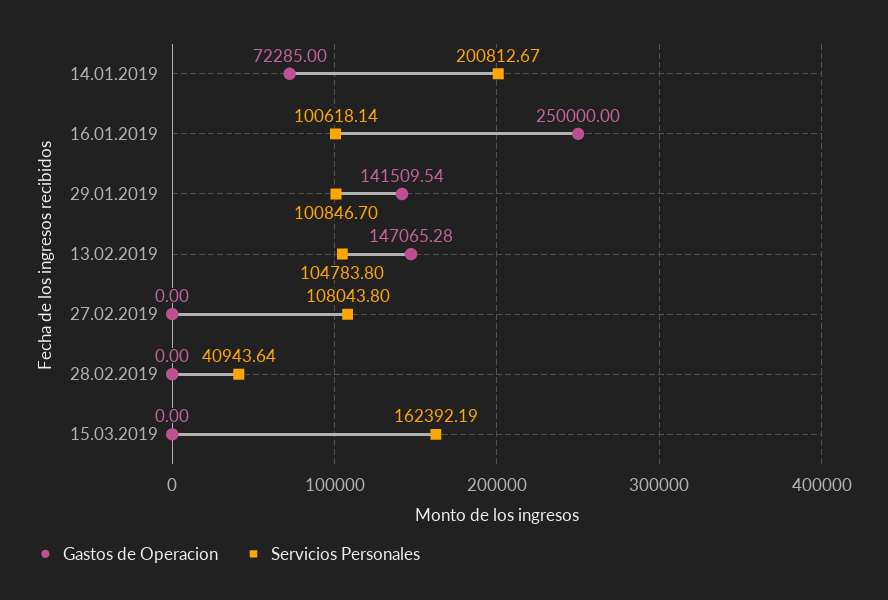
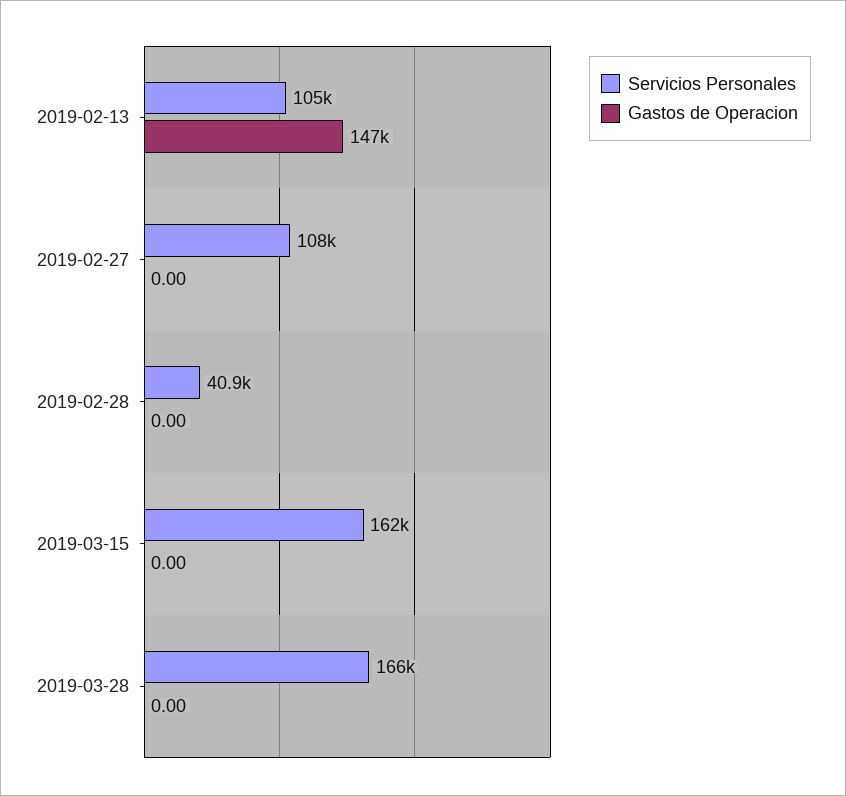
Gastos de Operacion, 14.01.2019: 72285 -> none
Servicios Personales, 14.01.2019: 200812.67 -> none
Gastos de Operacion, 16.01.2019: 250000 -> none
Servicios Personales, 16.01.2019: 100618.14 -> none
Gastos de Operacion, 29.01.2019: 141509.54 -> none
Servicios Personales, 29.01.2019: 100846.7 -> none
Servicios Personales, 2019-03-28: none -> 166000
Gastos de Operacion, 2019-03-28: none -> 0

